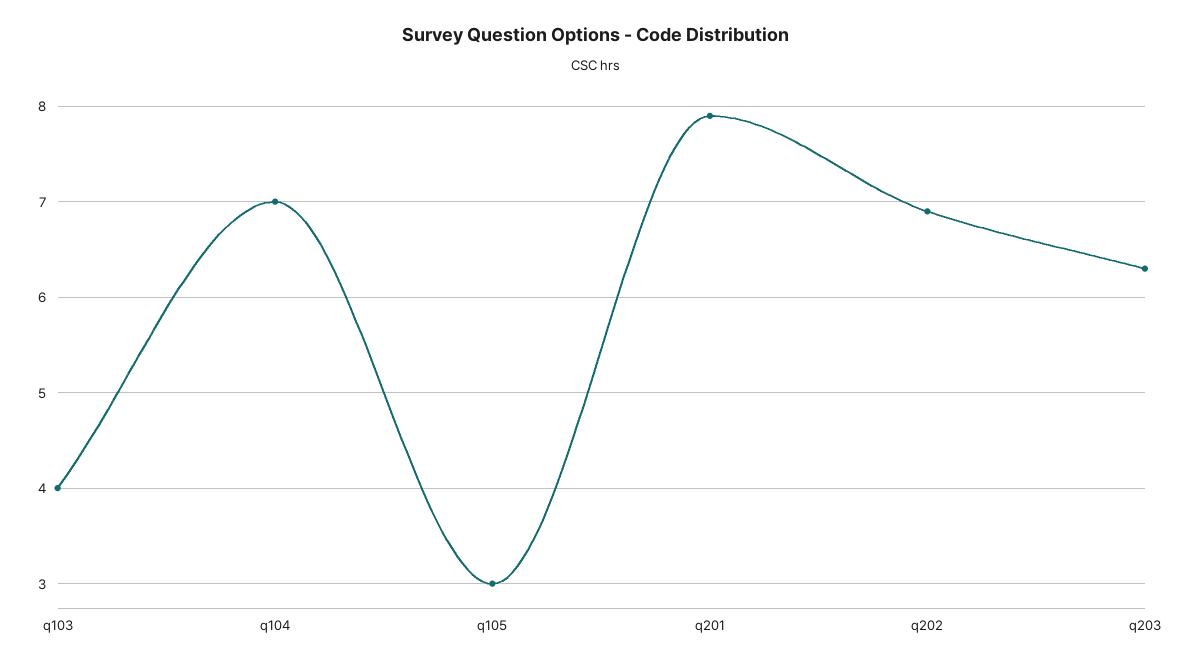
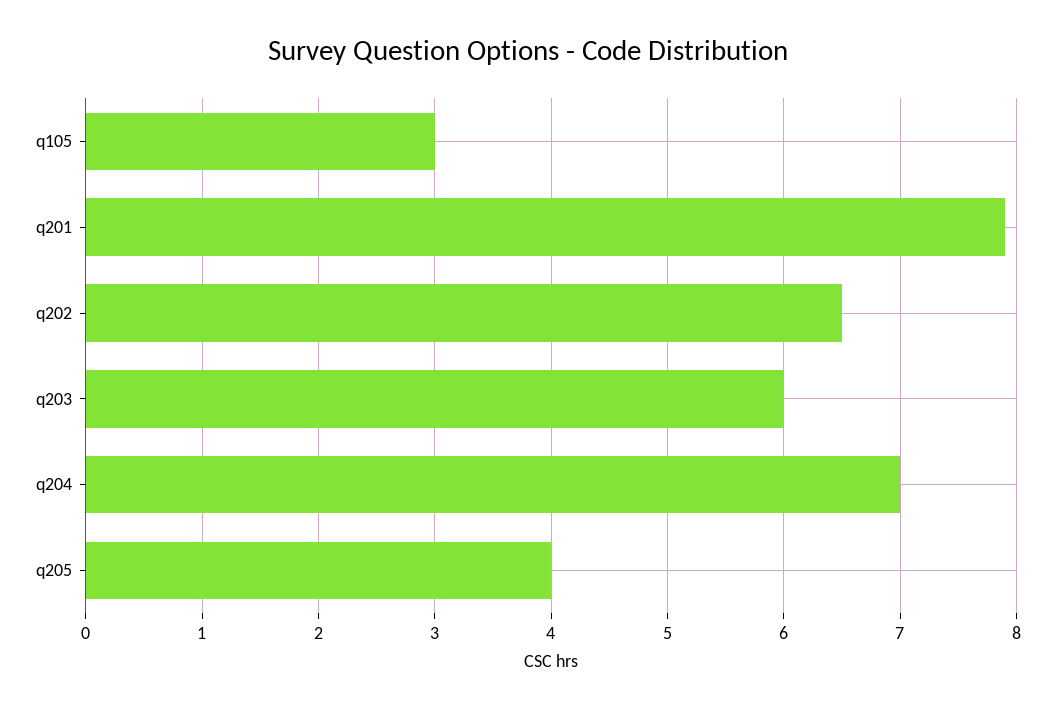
q103: 4 -> none
q104: 7 -> none
q202: 6.9 -> 6.5
q203: 6.3 -> 6
q204: none -> 7
q205: none -> 4

